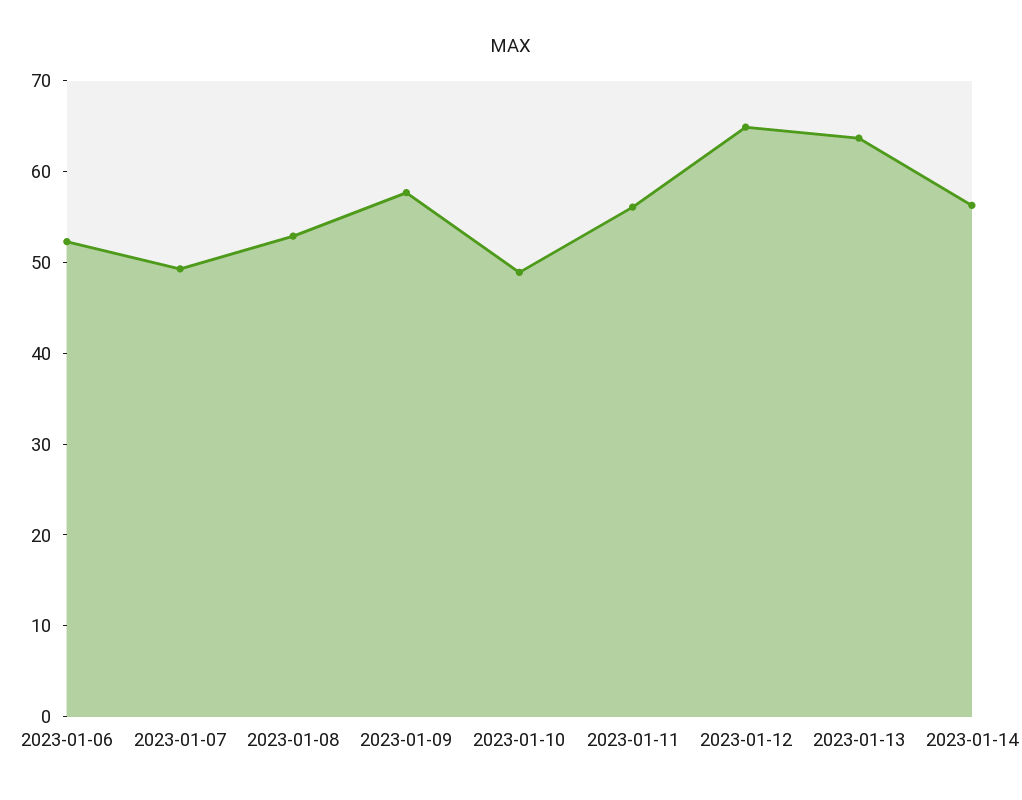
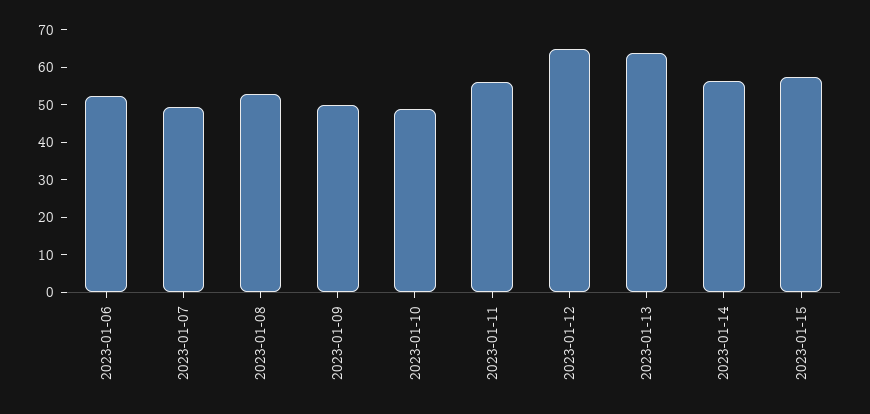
2023-01-09: 58 -> 50
2023-01-15: none -> 57.5

